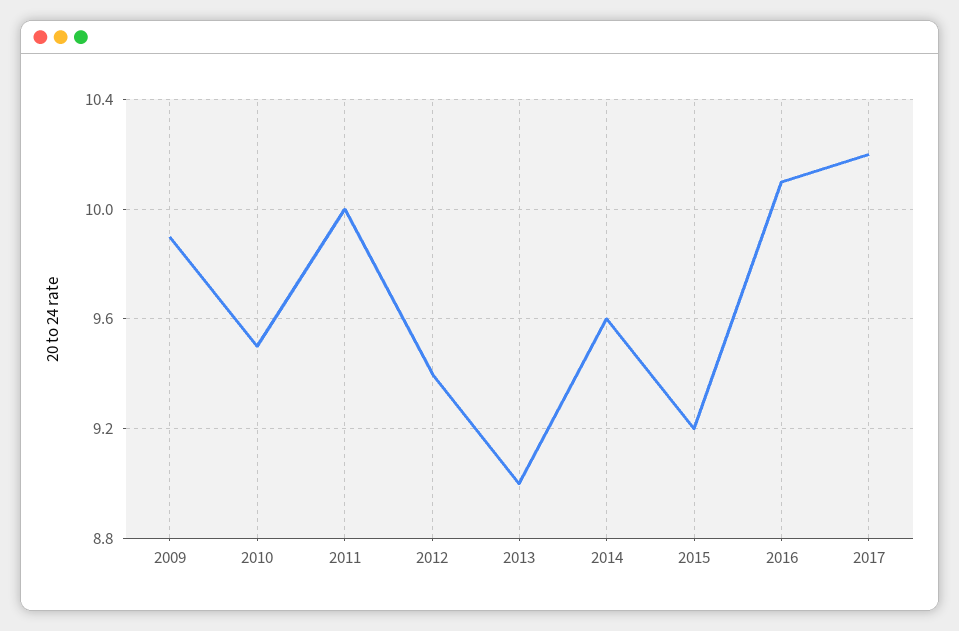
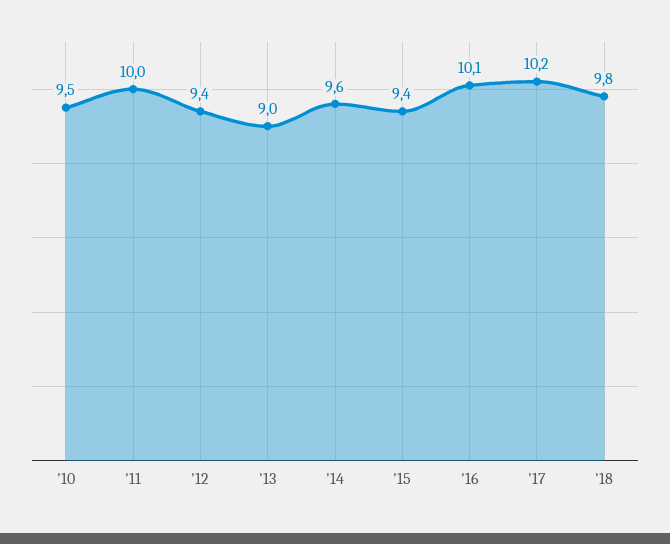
2009: 9.9 -> none
2015: 9.2 -> 9.4
'18: none -> 9.8

